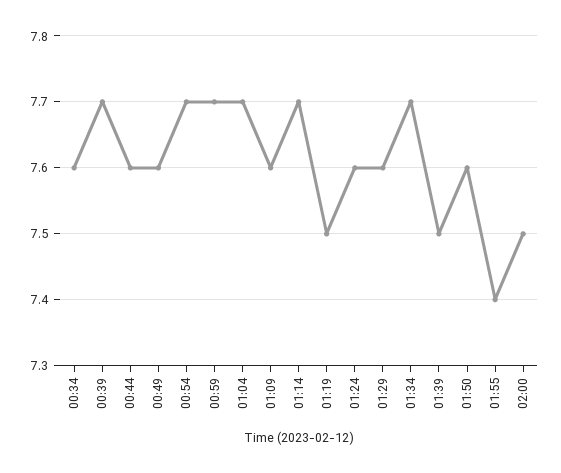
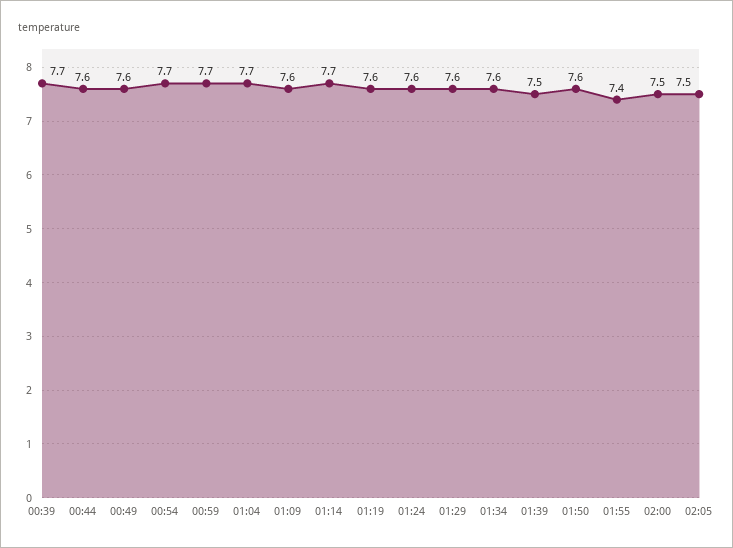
00:34: 7.6 -> none
01:19: 7.5 -> 7.6
01:34: 7.7 -> 7.6
02:05: none -> 7.5

